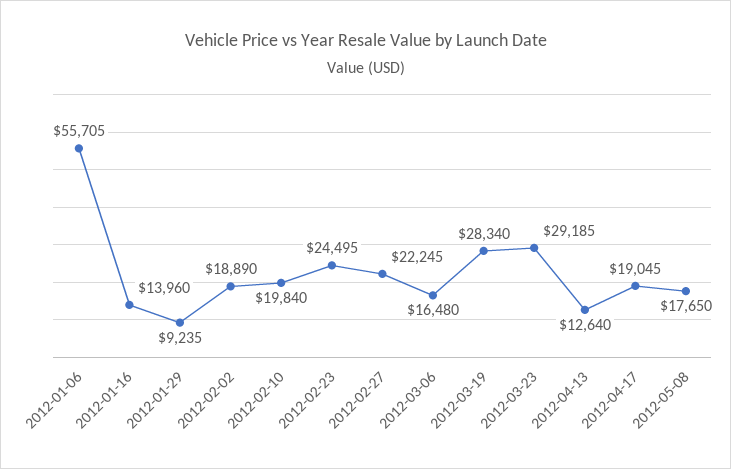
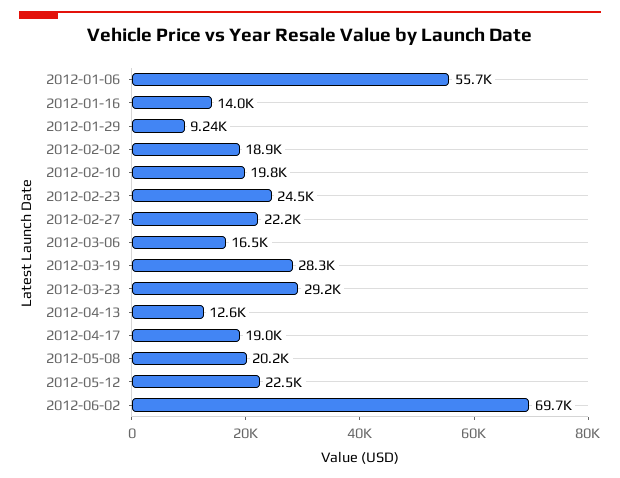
2012-05-08: 17650 -> 20200
2012-05-12: none -> 22500
2012-06-02: none -> 69700

